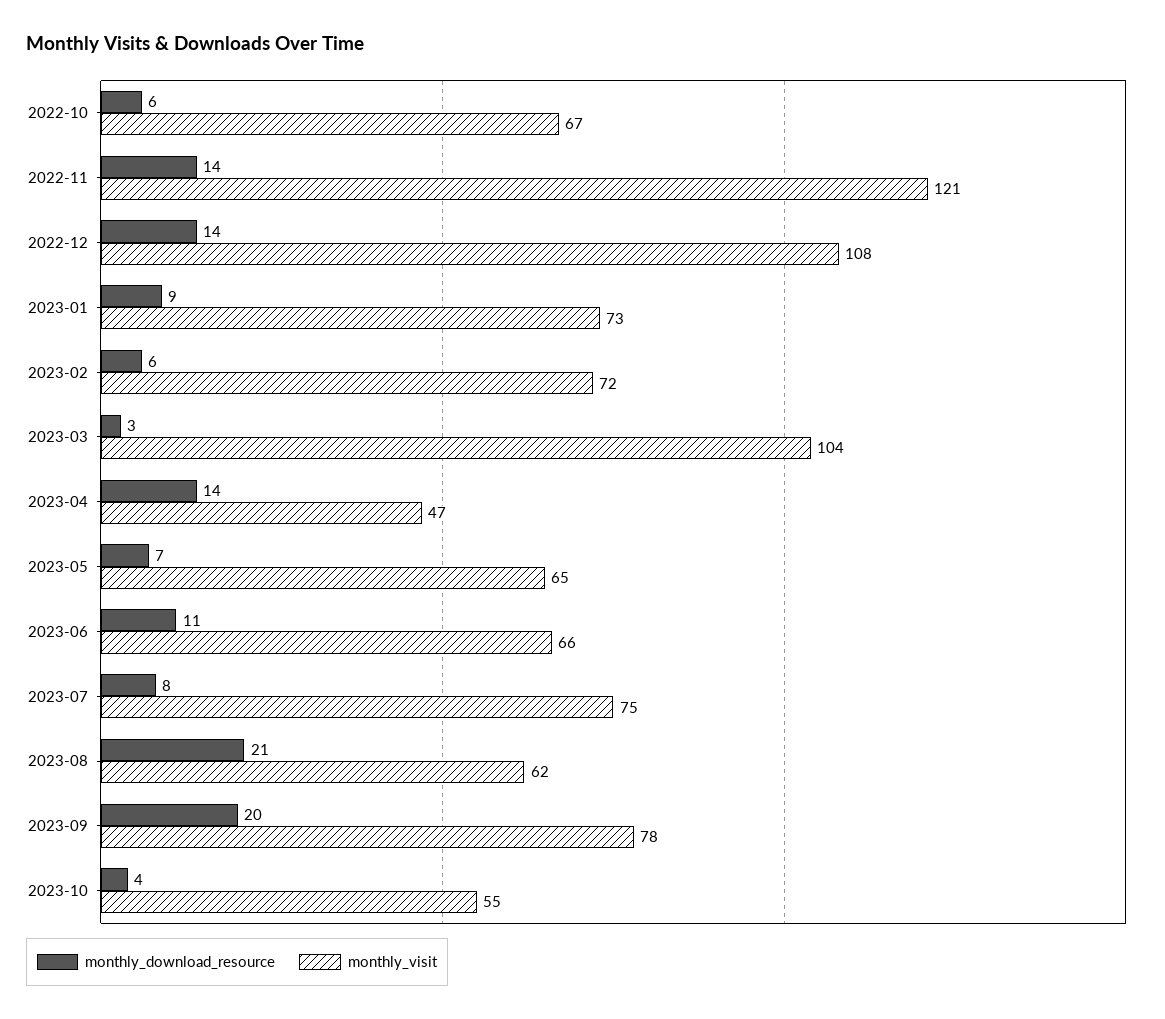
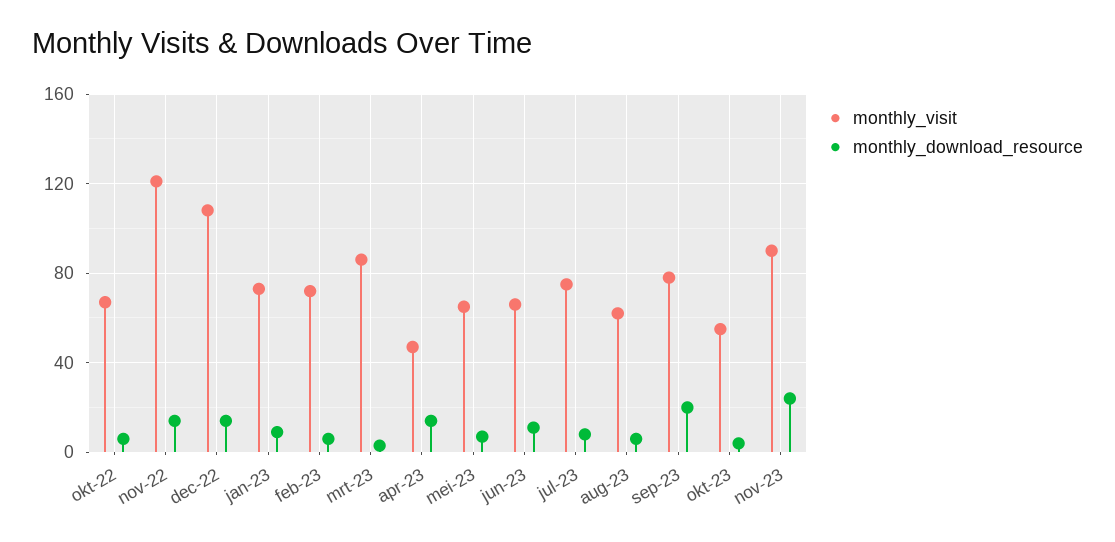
monthly_visit, 2023-03: 104 -> 85
monthly_download_resource, 2023-08: 21 -> 5
monthly_visit, nov-23: none -> 90
monthly_download_resource, nov-23: none -> 25

